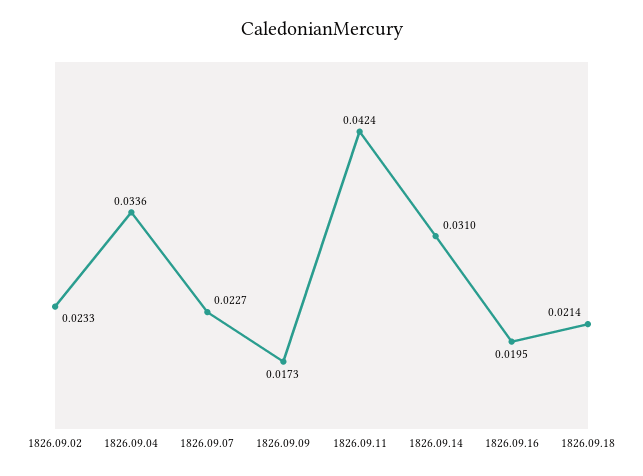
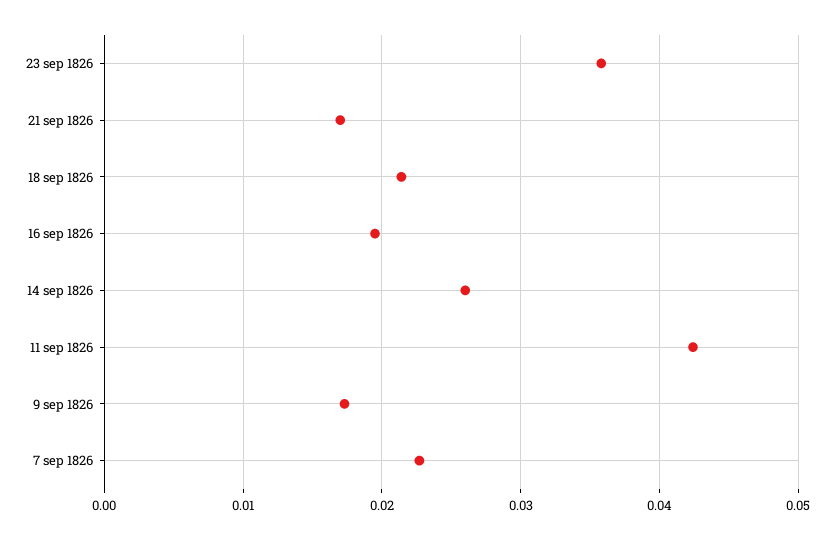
1826.09.02: 0.0233 -> none
1826.09.04: 0.0336 -> none
1826.09.14: 0.031 -> 0.026
23 sep 1826: none -> 0.036
21 sep 1826: none -> 0.017

